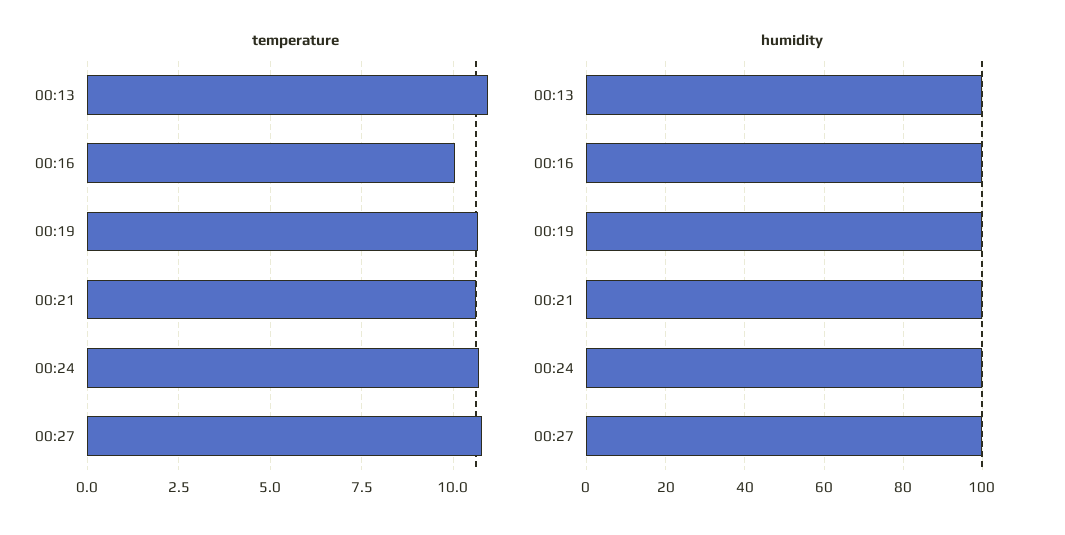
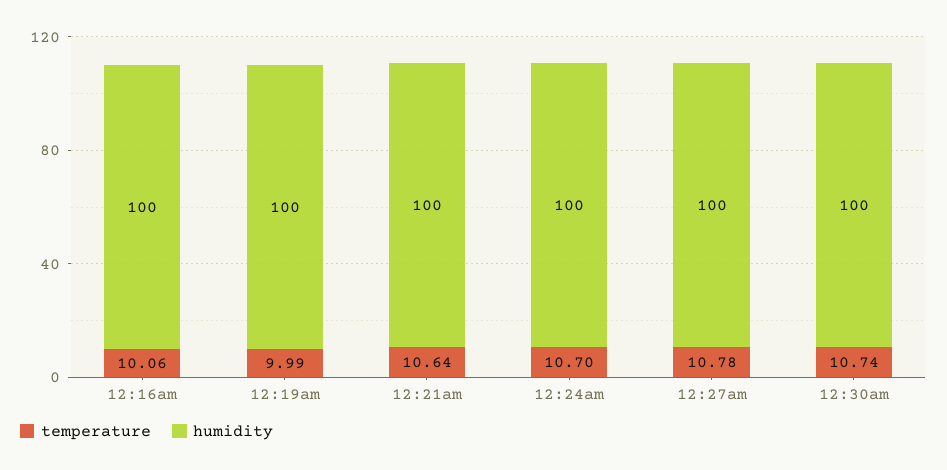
temperature, 00:13: 11 -> none
temperature, 00:19: 10.75 -> 9.99
humidity, 00:13: 100 -> none
temperature, 12:30am: none -> 10.74
humidity, 12:30am: none -> 100

